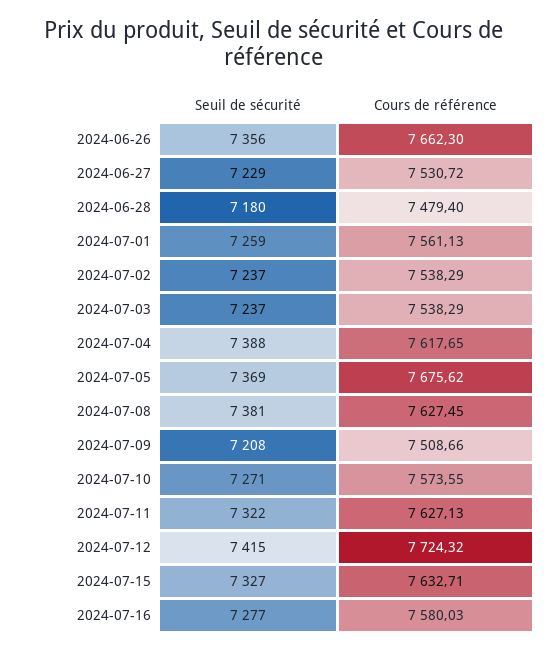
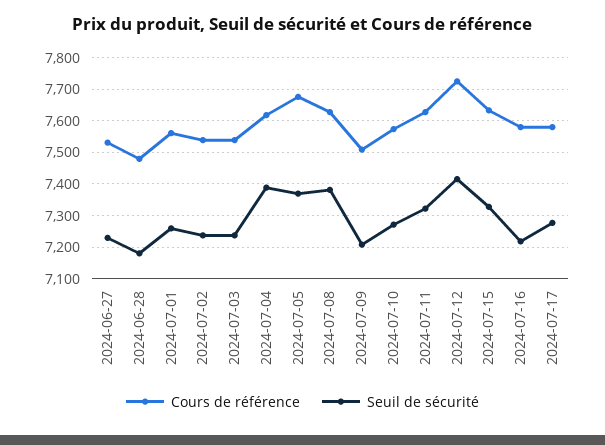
Seuil de sécurité, 2024-06-26: 7356 -> none
Cours de référence, 2024-06-26: 7662.3 -> none
Seuil de sécurité, 2024-07-16: 7277 -> 7220
Cours de référence, 2024-07-17: none -> 7580
Seuil de sécurité, 2024-07-17: none -> 7280

